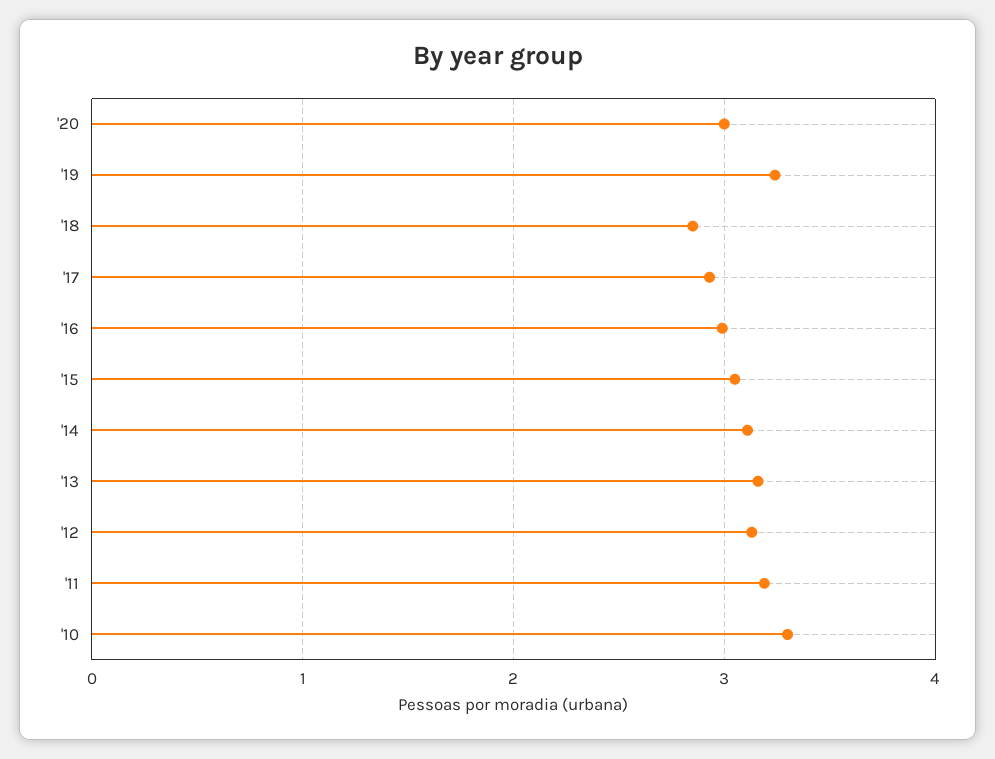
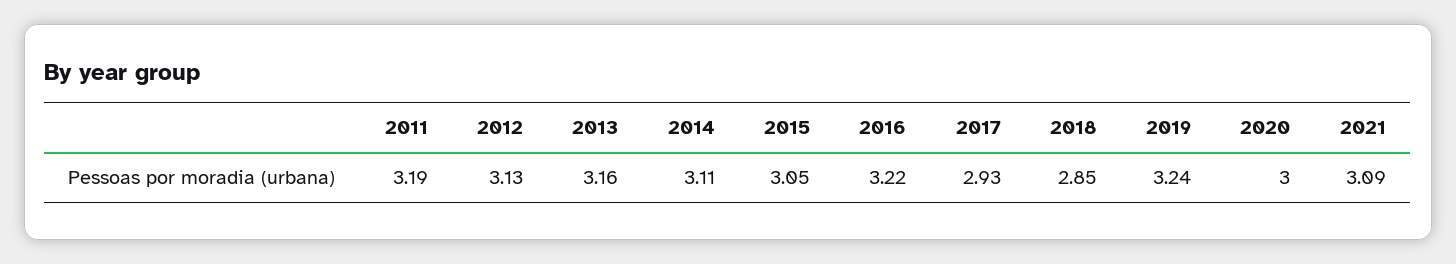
'16: 3 -> 3.22
'10: 3.3 -> none
2021: none -> 3.09

